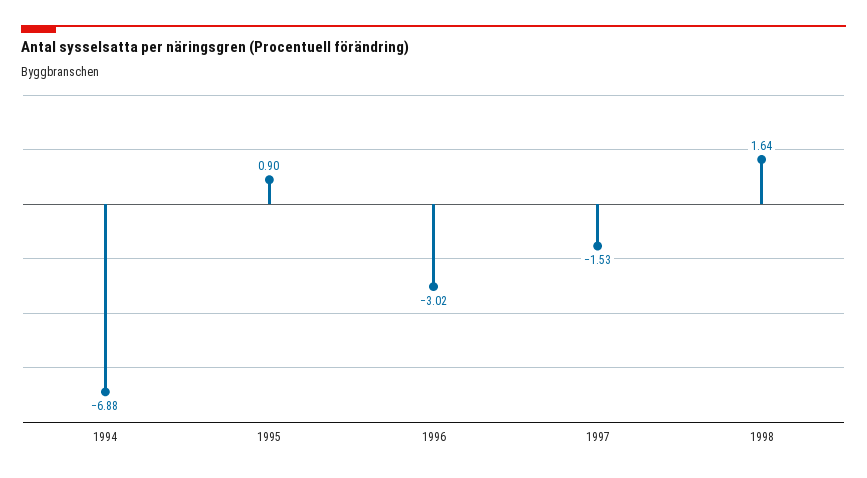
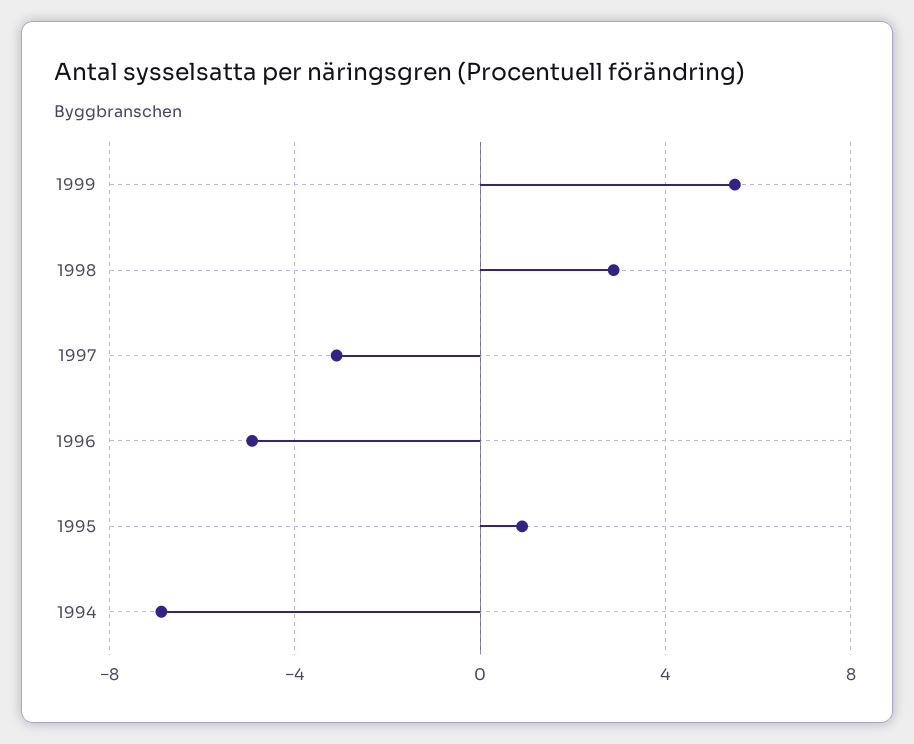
1996: -3.02 -> -5
1997: -1.53 -> -3
1998: 1.64 -> 3
1999: none -> 5.5

